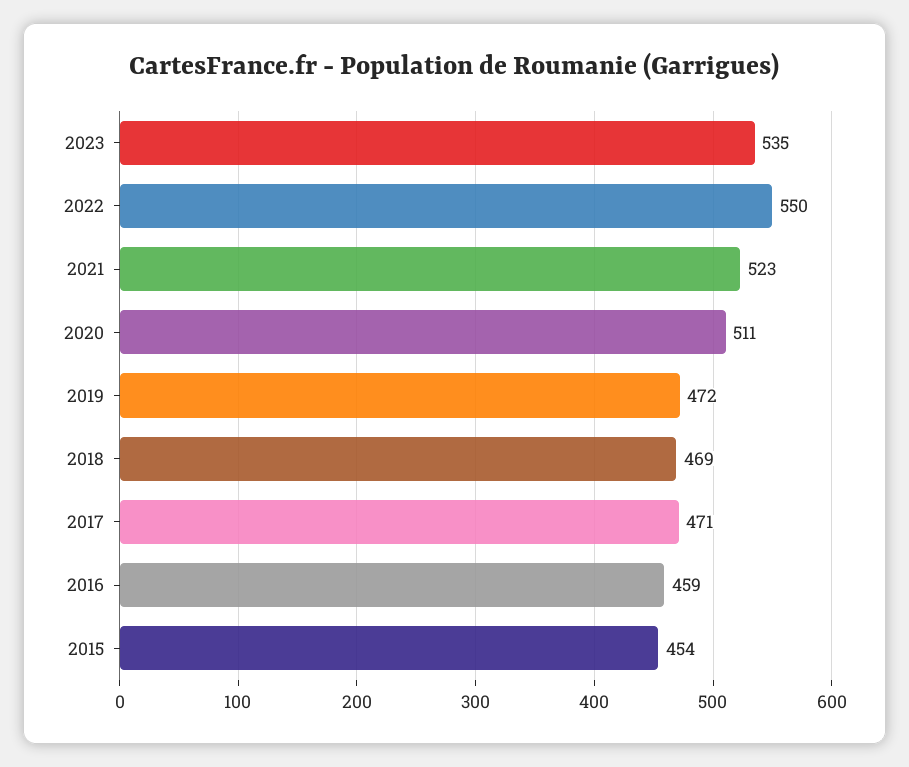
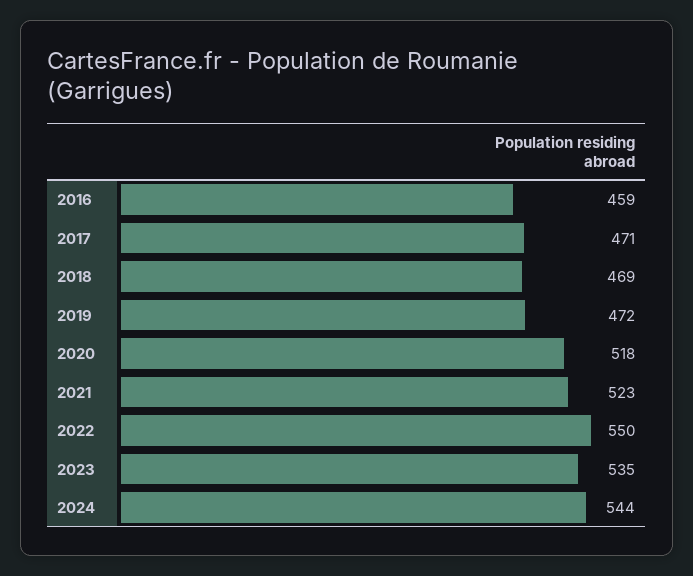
2020: 511 -> 518
2015: 454 -> none
2024: none -> 544

